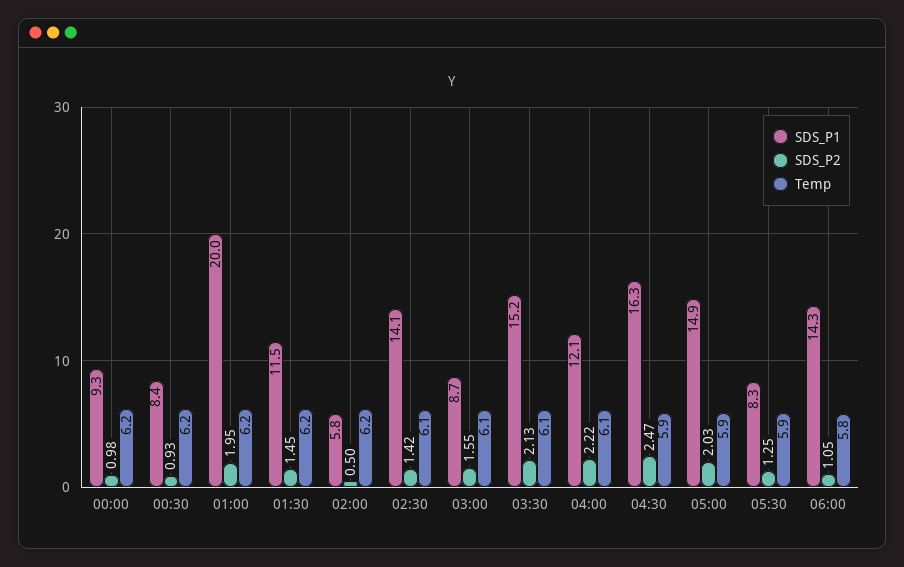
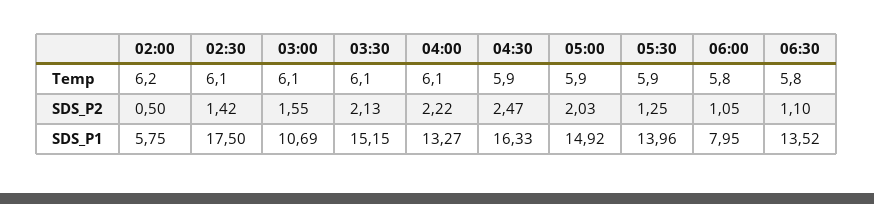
SDS_P1, 00:00: 9.3 -> none
SDS_P2, 00:00: 0.98 -> none
Temp, 00:00: 6.2 -> none
SDS_P1, 00:30: 8.4 -> none
SDS_P2, 00:30: 0.93 -> none
Temp, 00:30: 6.2 -> none
SDS_P1, 01:00: 20 -> none
SDS_P2, 01:00: 1.95 -> none
Temp, 01:00: 6.2 -> none
SDS_P1, 01:30: 11.5 -> none
SDS_P2, 01:30: 1.45 -> none
Temp, 01:30: 6.2 -> none
SDS_P1, 02:30: 14.1 -> 17.5
SDS_P1, 03:00: 8.7 -> 10.69
SDS_P1, 04:00: 12.1 -> 13.27
SDS_P1, 05:30: 8.3 -> 13.96
SDS_P1, 06:00: 14.3 -> 7.95
Temp, 06:30: none -> 5.8
SDS_P2, 06:30: none -> 1.1
SDS_P1, 06:30: none -> 13.52

